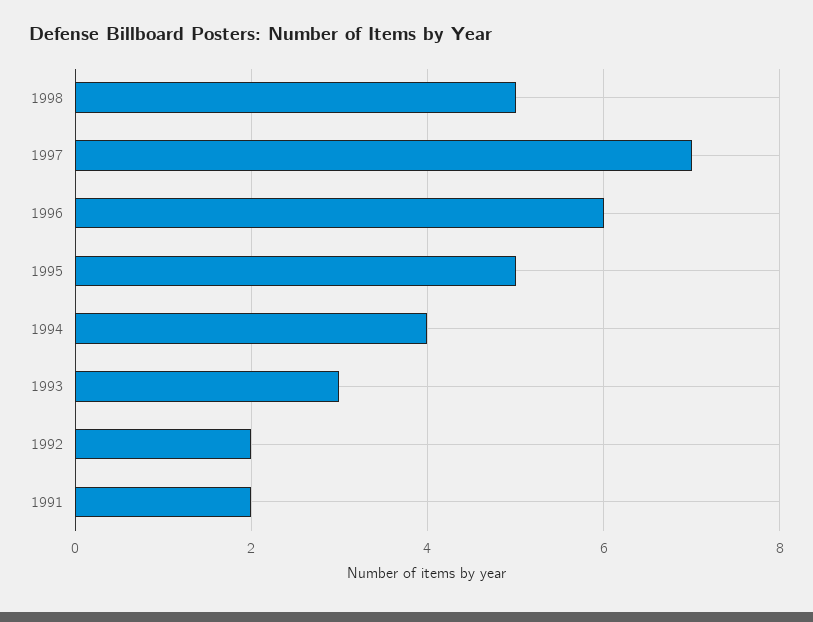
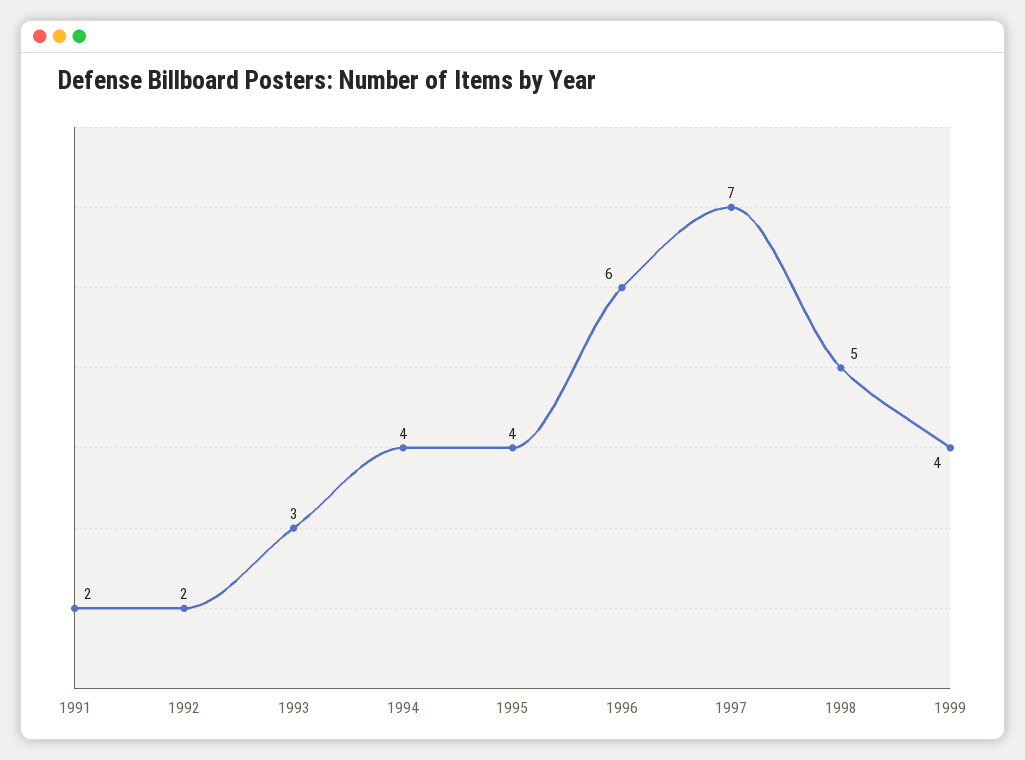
1995: 5 -> 4
1999: none -> 4

